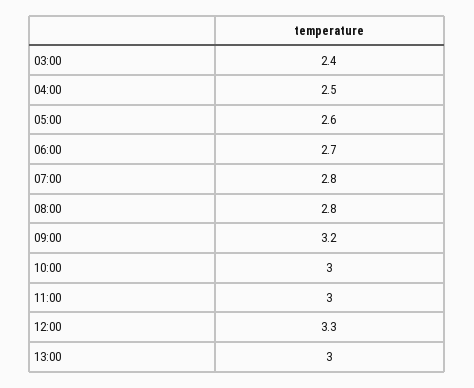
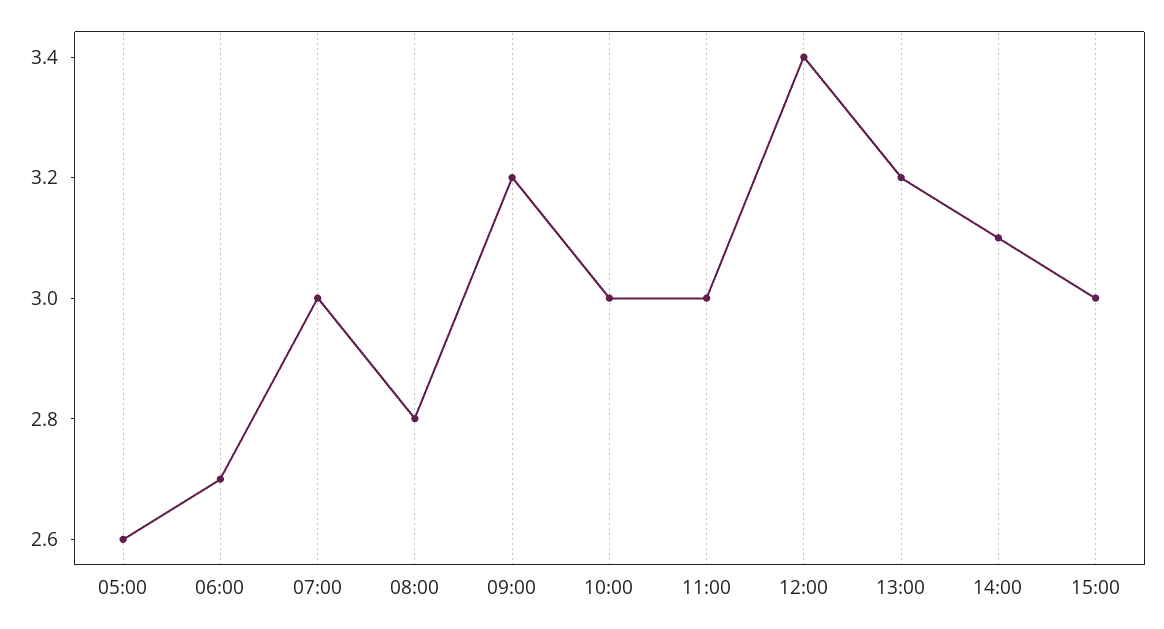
03:00: 2.4 -> none
04:00: 2.5 -> none
07:00: 2.8 -> 3
12:00: 3.3 -> 3.4
13:00: 3 -> 3.2
14:00: none -> 3.1
15:00: none -> 3

